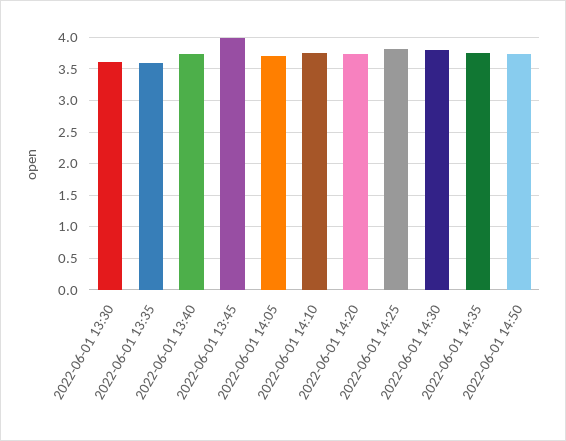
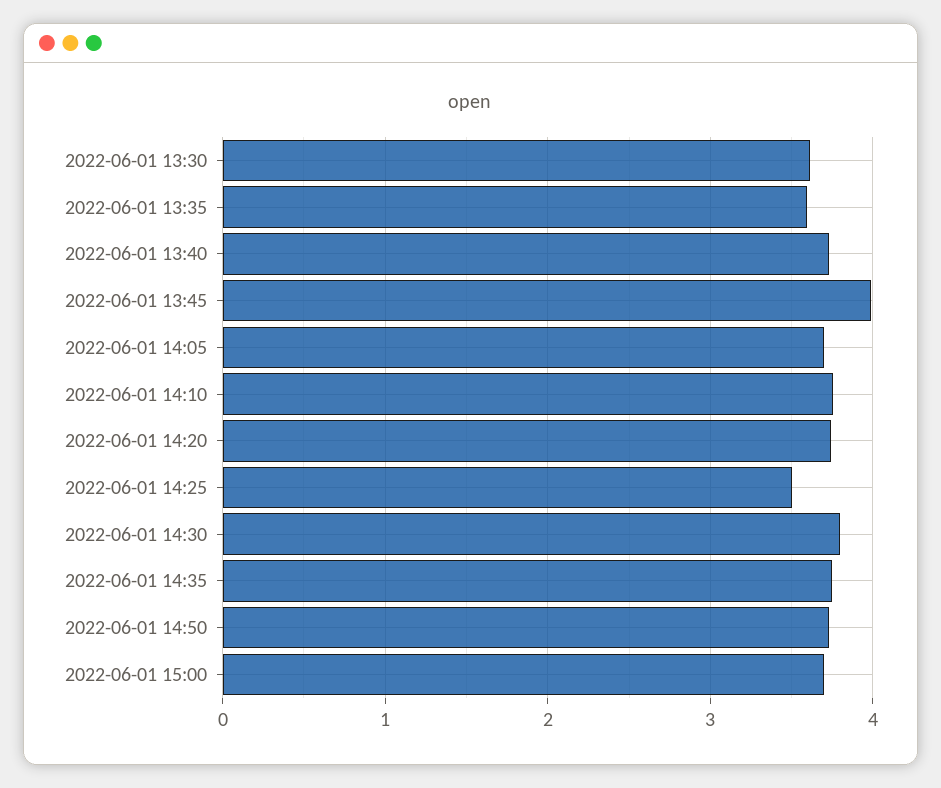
2022-06-01 14:25: 3.8 -> 3.5
2022-06-01 15:00: none -> 3.7

